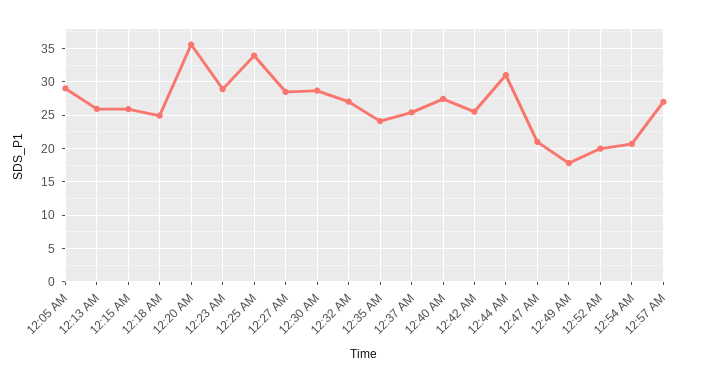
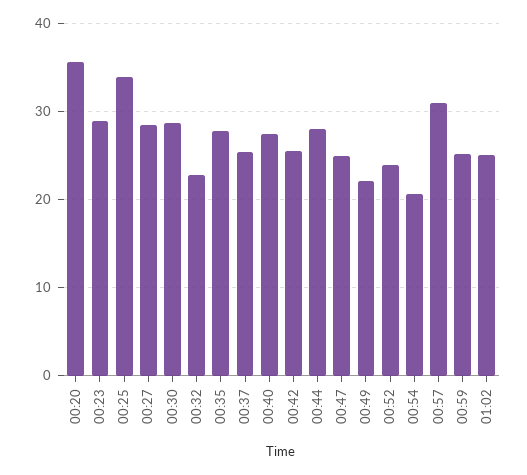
12:05 AM: 29 -> none
12:13 AM: 26 -> none
12:15 AM: 26 -> none
12:18 AM: 25 -> none
12:32 AM: 27 -> 23
12:35 AM: 24 -> 28
12:44 AM: 31 -> 28
12:47 AM: 21 -> 25
12:49 AM: 18 -> 22
12:52 AM: 20 -> 24
12:57 AM: 27 -> 31
00:59: none -> 25
01:02: none -> 25

